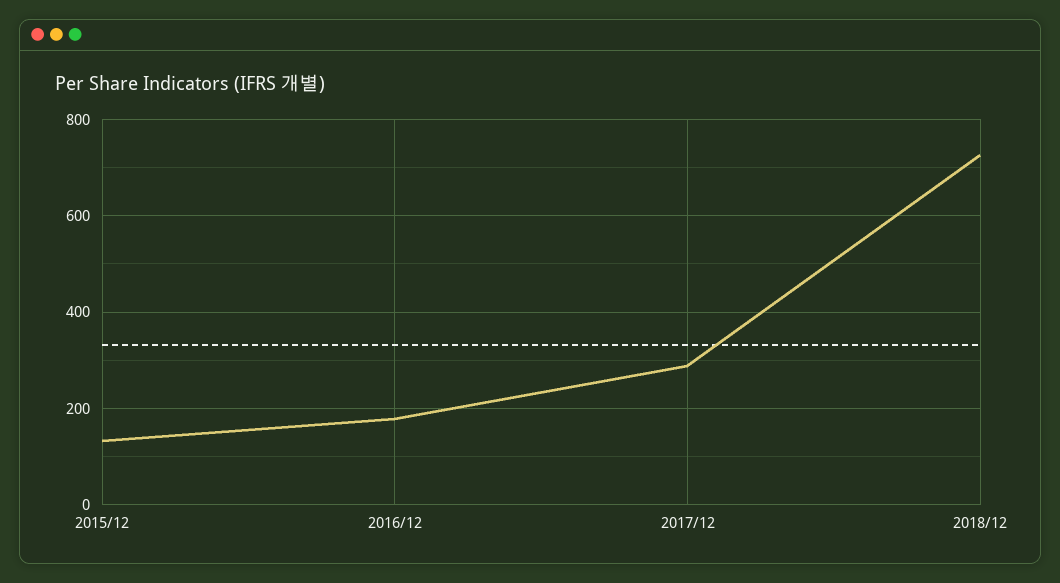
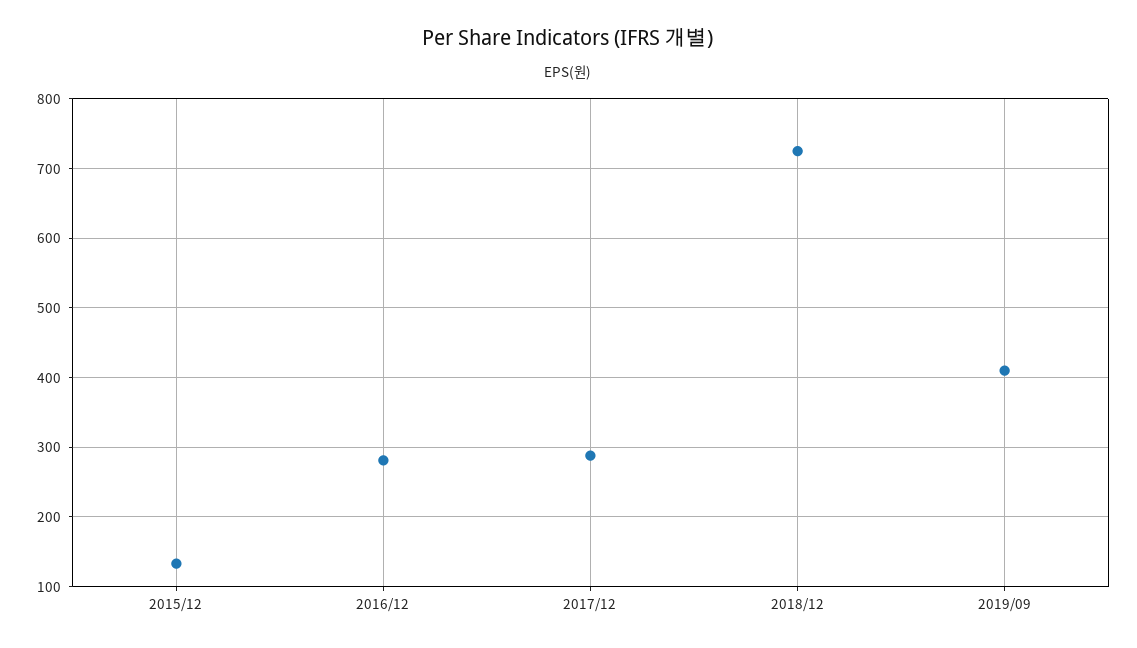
2016/12: 180 -> 280
2019/09: none -> 410

